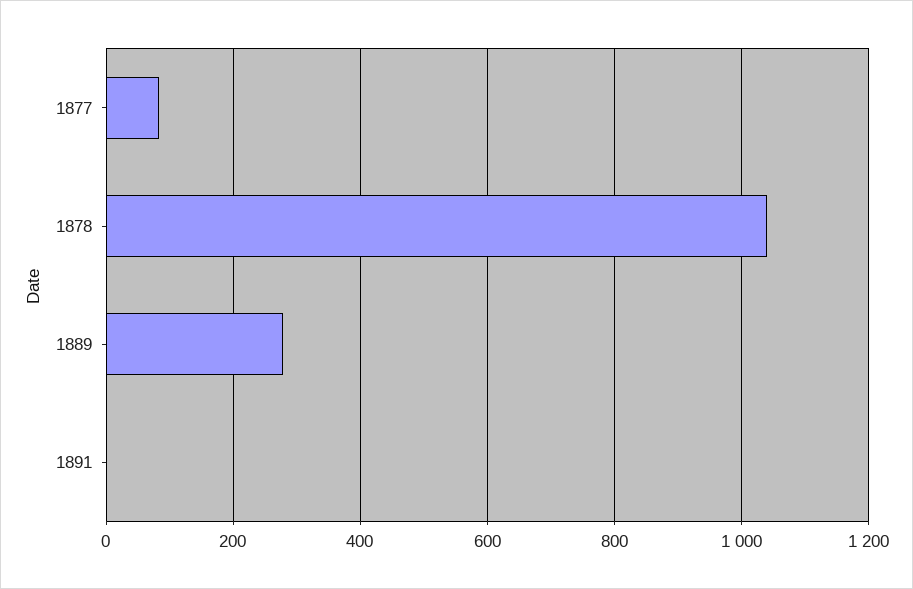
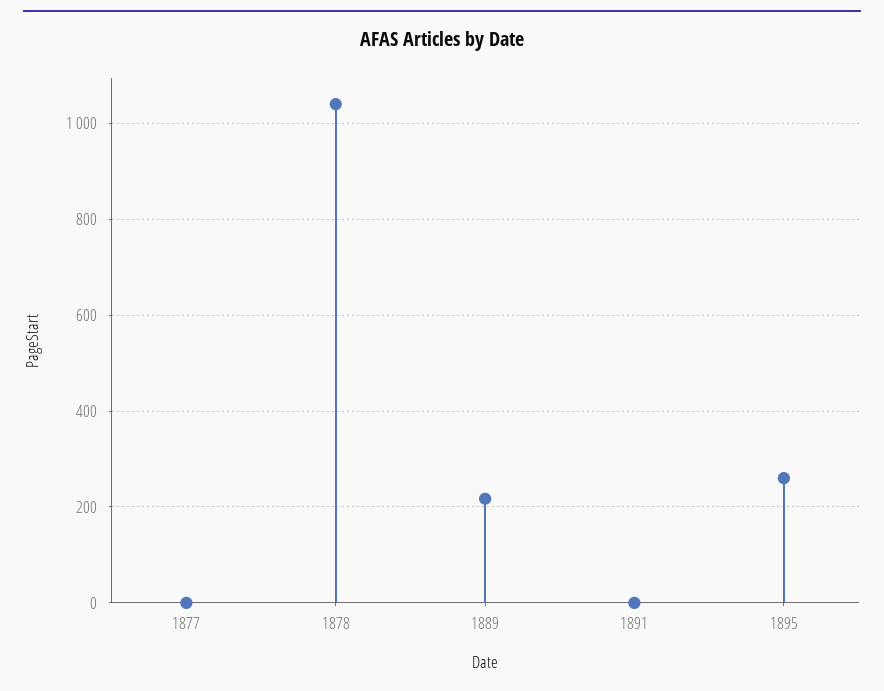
1877: 80 -> 0
1889: 280 -> 220
1895: none -> 260

